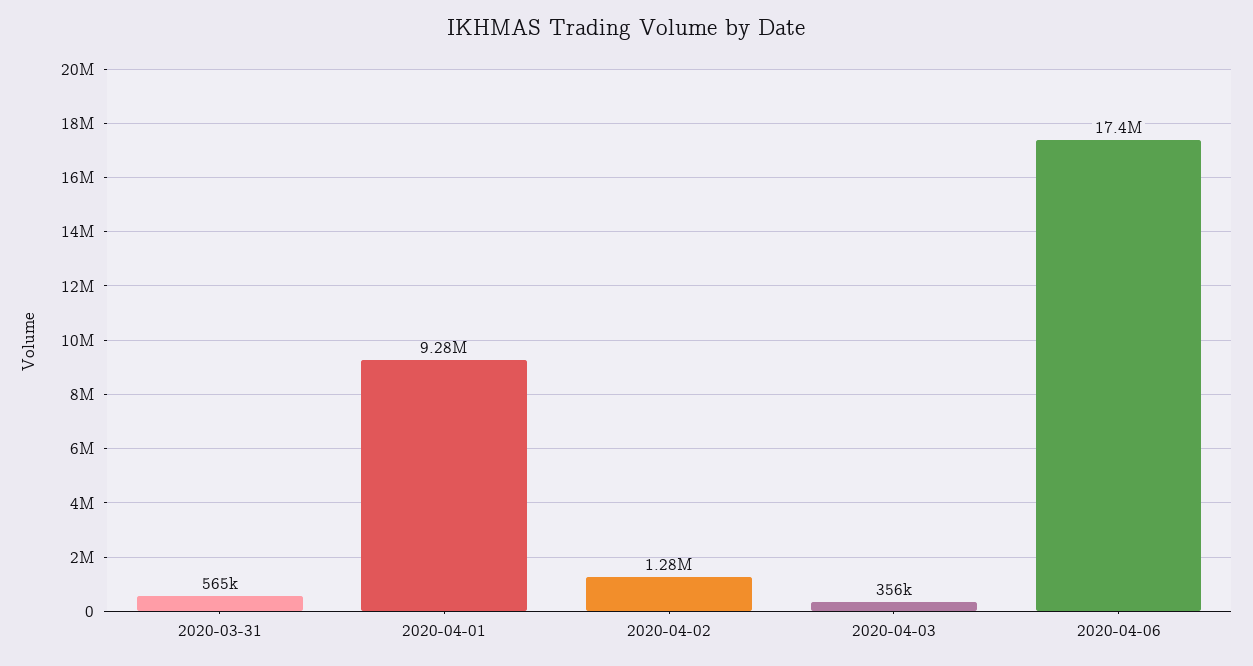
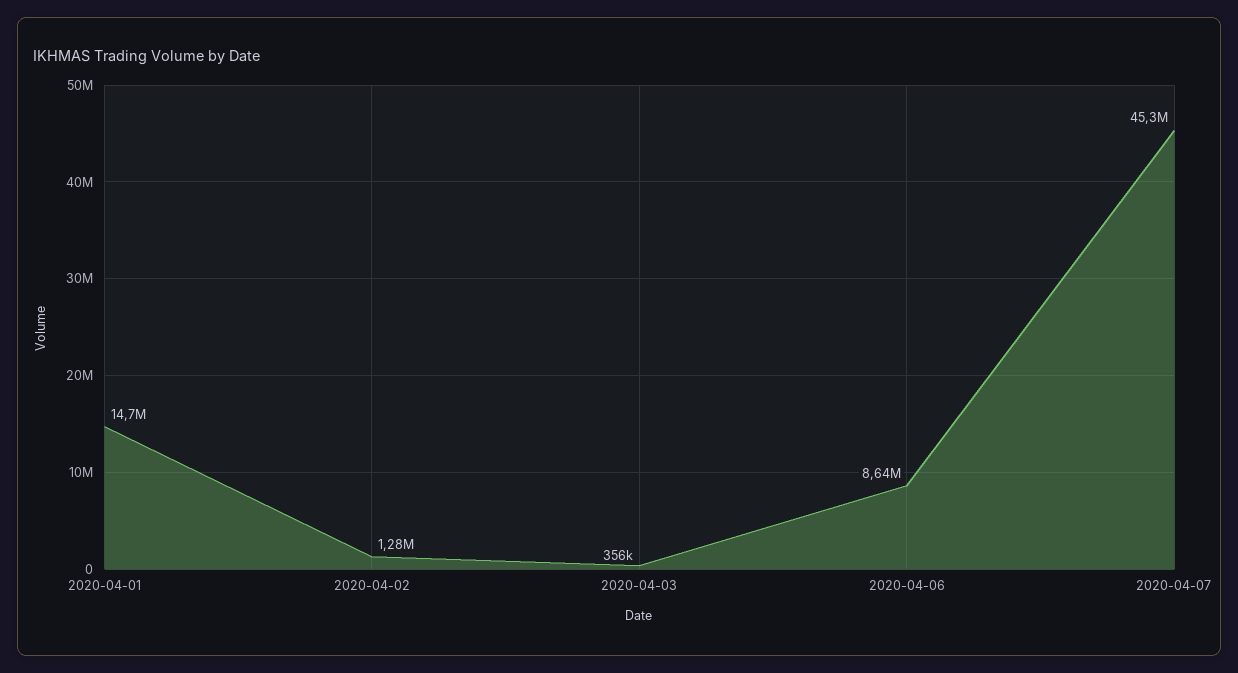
2020-03-31: 565000 -> none
2020-04-01: 9280000 -> 14700000
2020-04-06: 17400000 -> 8640000
2020-04-07: none -> 45300000

